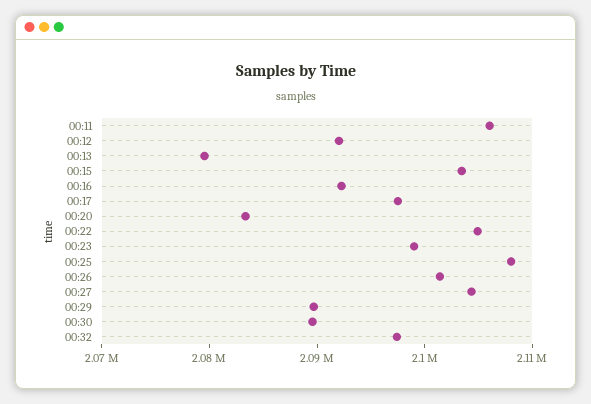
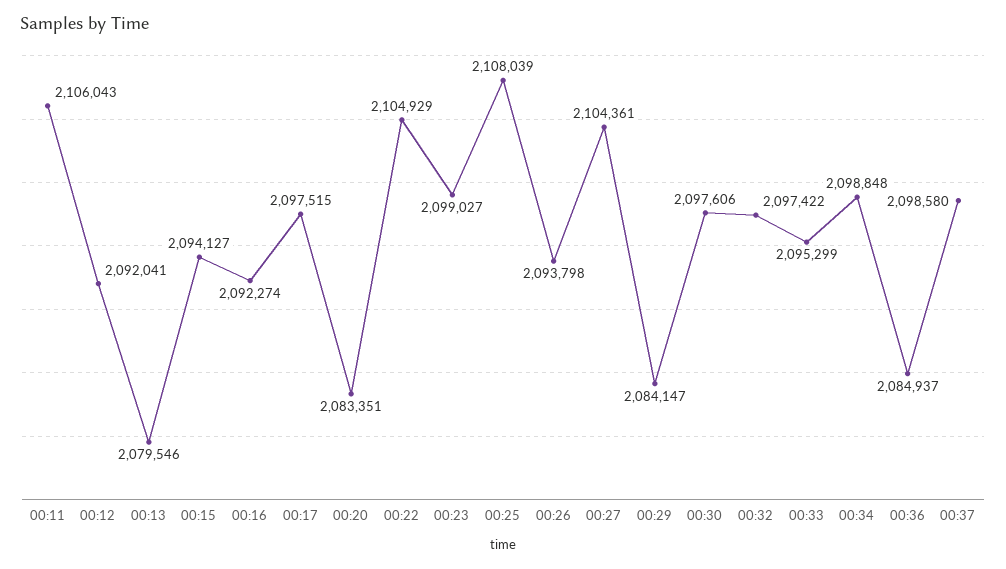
00:15: 2104000 -> 2094127
00:26: 2102000 -> 2093798
00:29: 2090000 -> 2084147
00:30: 2090000 -> 2097606
00:33: none -> 2095299
00:34: none -> 2098848
00:36: none -> 2084937
00:37: none -> 2098580

